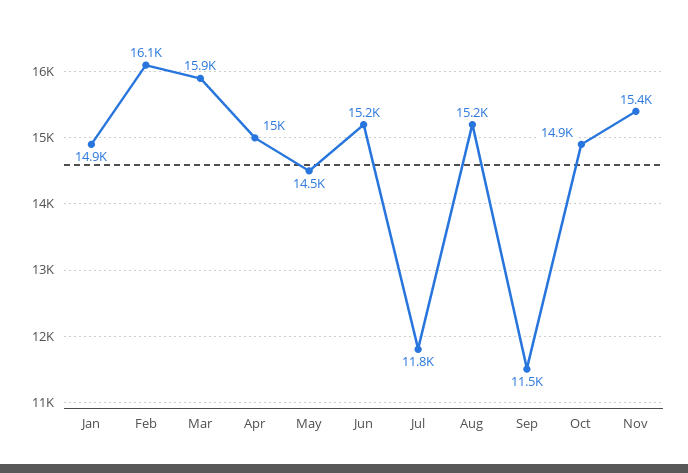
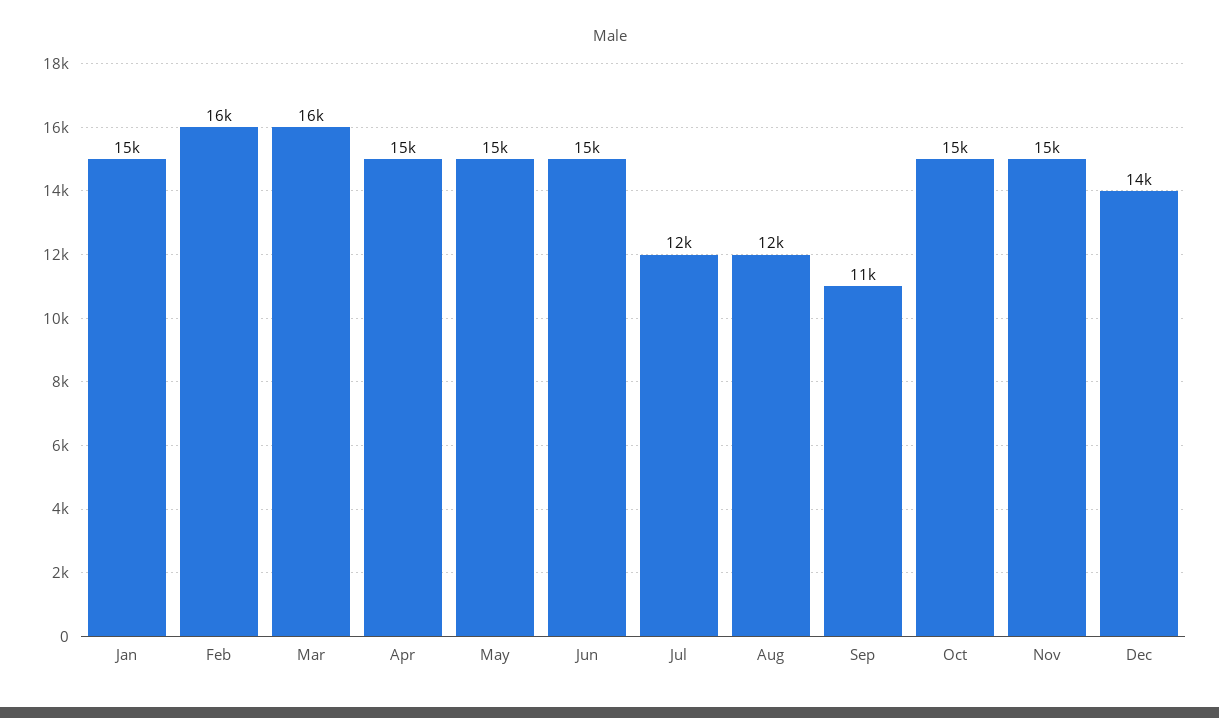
Aug: 15200 -> 12000
Dec: none -> 14000

